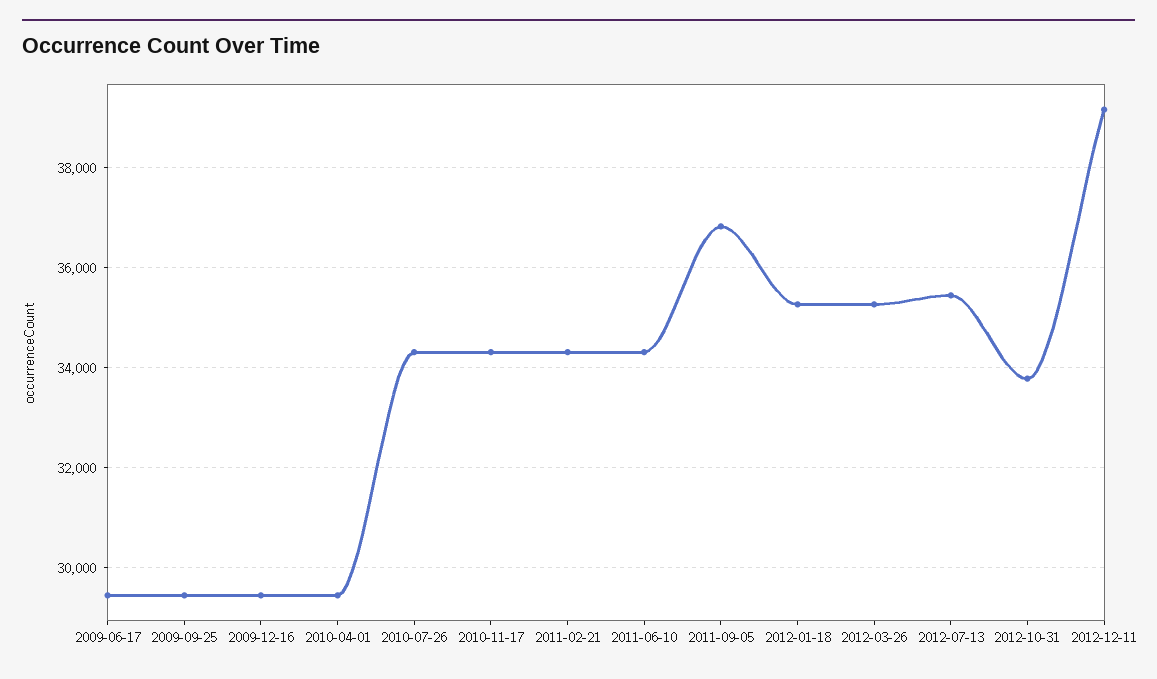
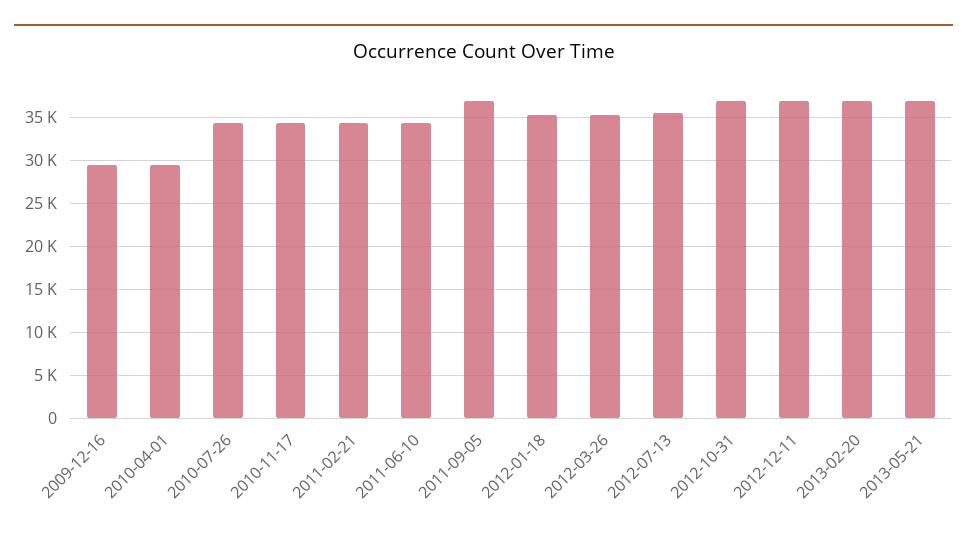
2009-06-17: 29400 -> none
2009-09-25: 29400 -> none
2012-10-31: 33800 -> 37000
2012-12-11: 39200 -> 37000
2013-02-20: none -> 37000
2013-05-21: none -> 37000

